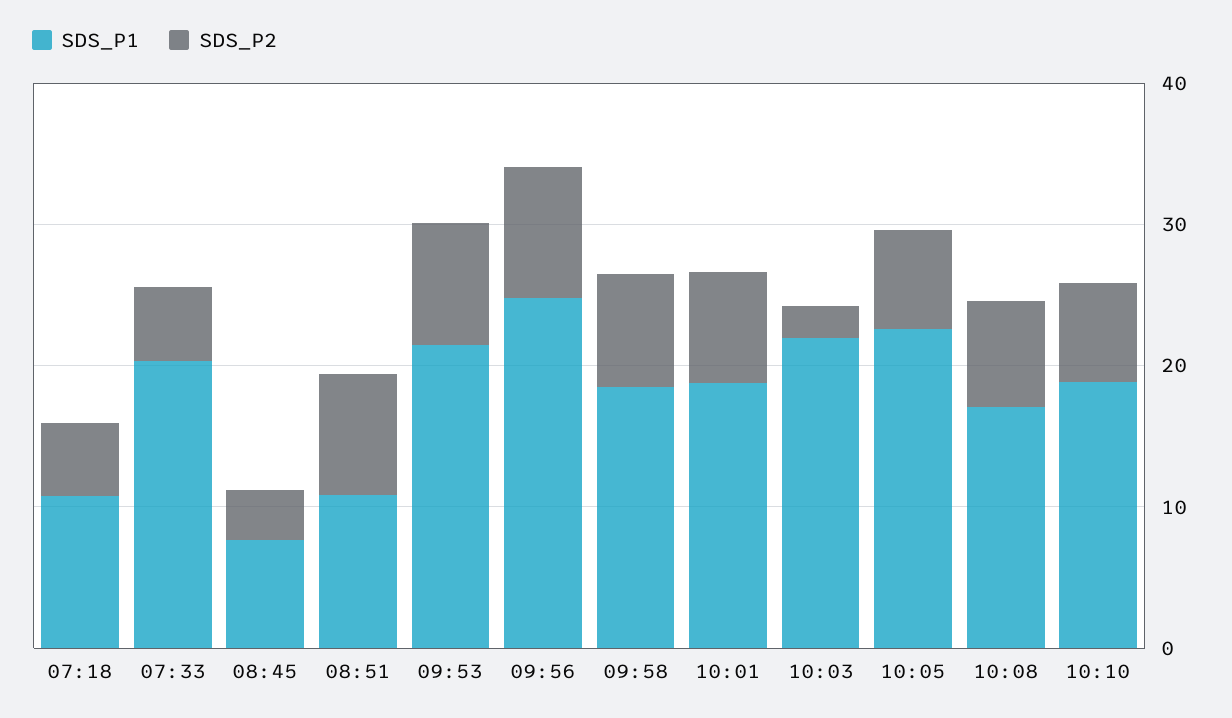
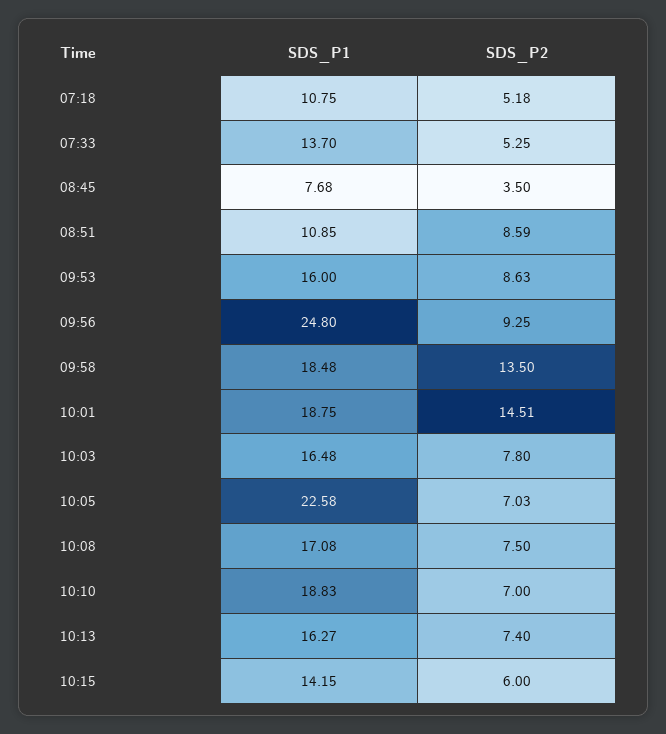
SDS_P1, 07:33: 20 -> 13.7
SDS_P1, 09:53: 22 -> 16
SDS_P2, 09:58: 8 -> 13.5
SDS_P2, 10:01: 8 -> 14.51
SDS_P1, 10:03: 22 -> 16.48
SDS_P2, 10:03: 2 -> 7.8
SDS_P1, 10:13: none -> 16.27
SDS_P2, 10:13: none -> 7.4
SDS_P1, 10:15: none -> 14.15
SDS_P2, 10:15: none -> 6

